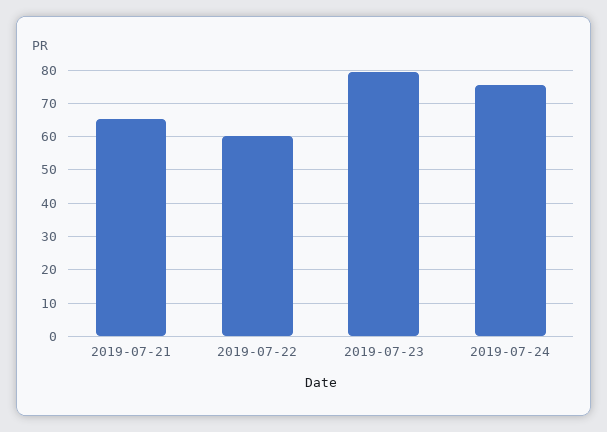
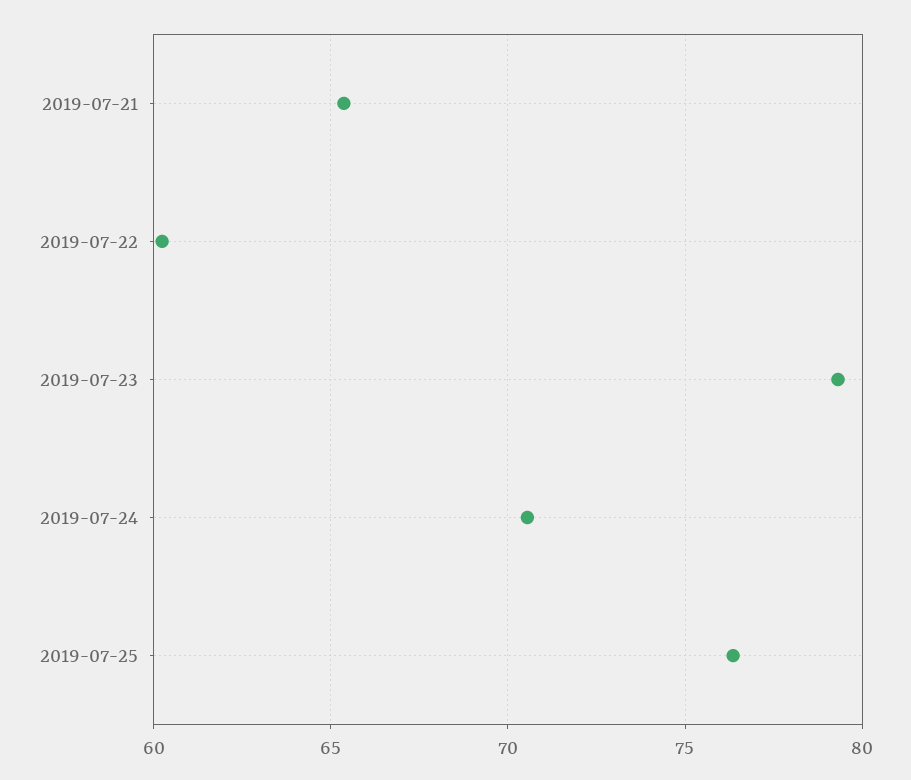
2019-07-24: 76 -> 70.5
2019-07-25: none -> 76.5

